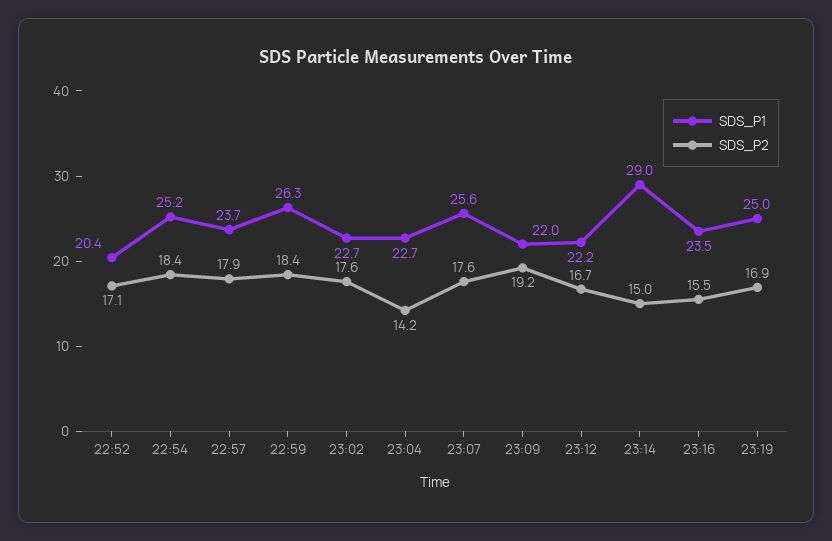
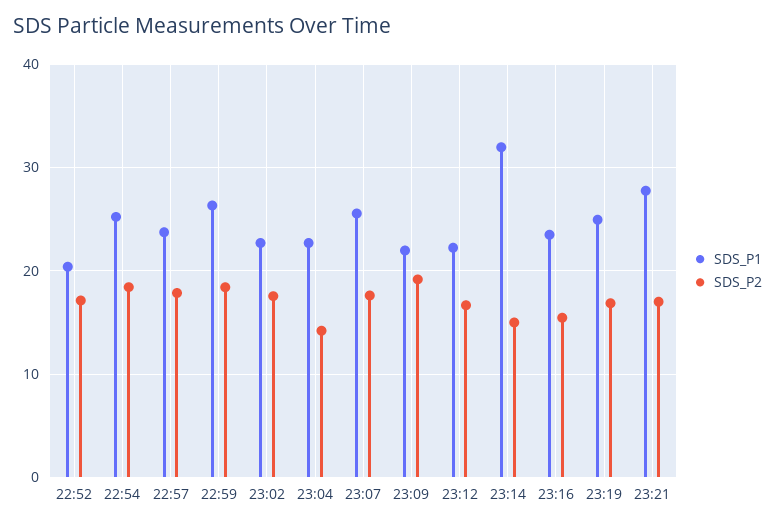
SDS_P1, 23:14: 29 -> 32
SDS_P1, 23:21: none -> 28
SDS_P2, 23:21: none -> 17

